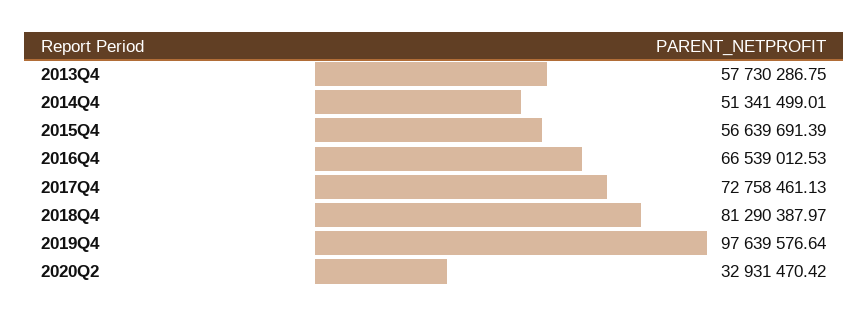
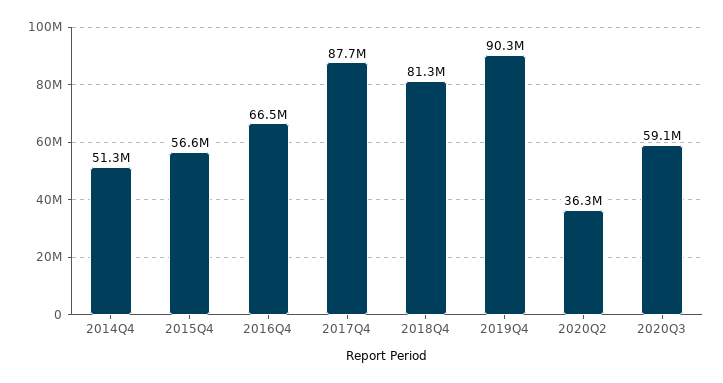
2013Q4: 57730286.75 -> none
2017Q4: 72758461.13 -> 87700000
2019Q4: 97639576.64 -> 90300000
2020Q2: 32931470.42 -> 36300000
2020Q3: none -> 59100000

